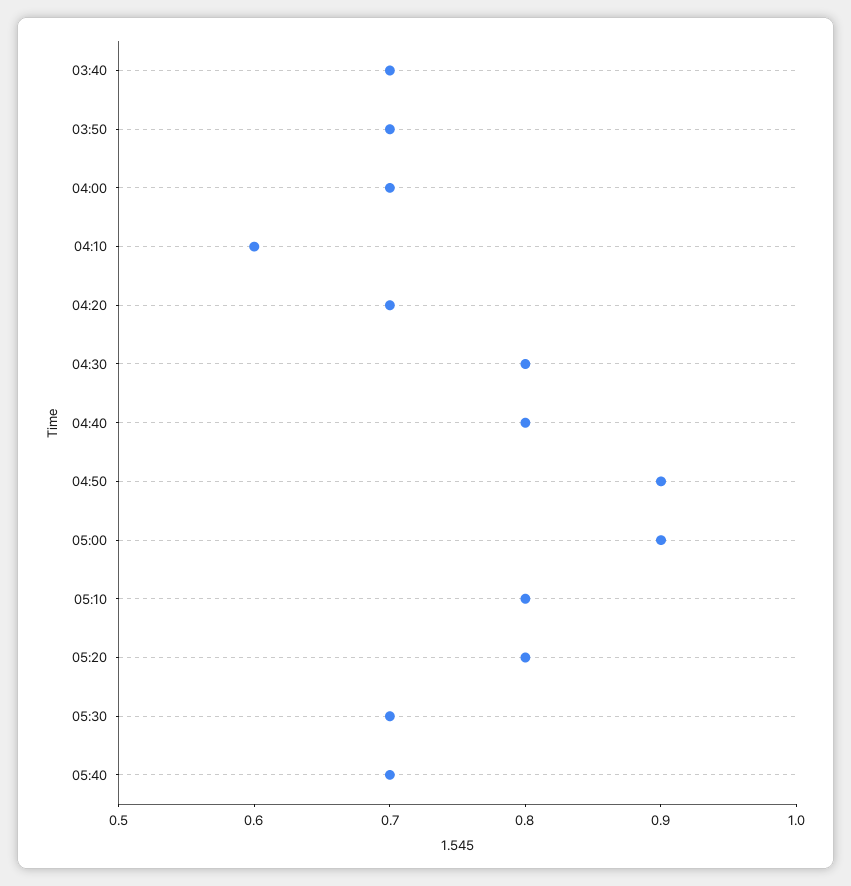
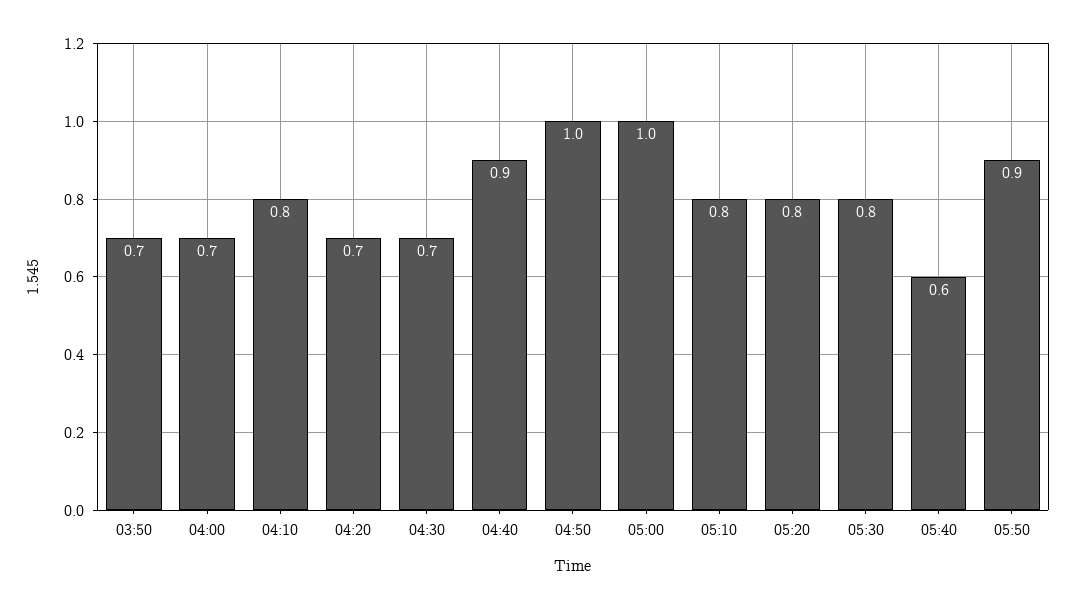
03:40: 0.7 -> none
04:10: 0.6 -> 0.8
04:30: 0.8 -> 0.7
04:40: 0.8 -> 0.9
04:50: 0.9 -> 1
05:00: 0.9 -> 1
05:30: 0.7 -> 0.8
05:40: 0.7 -> 0.6
05:50: none -> 0.9

